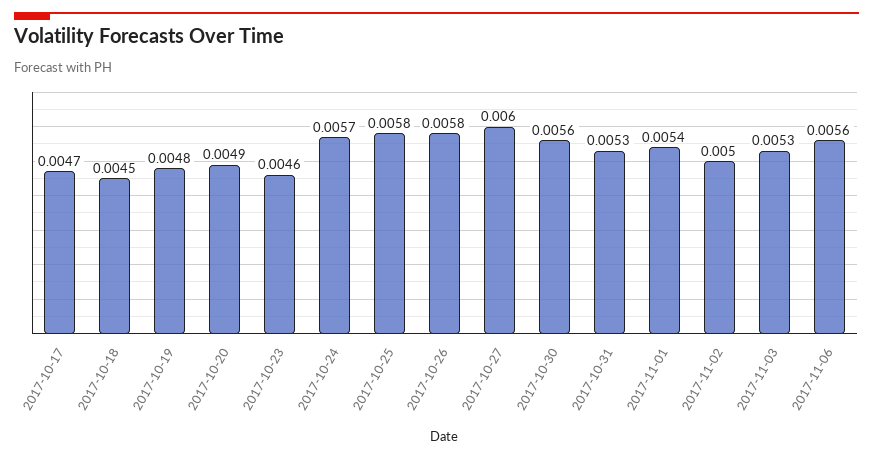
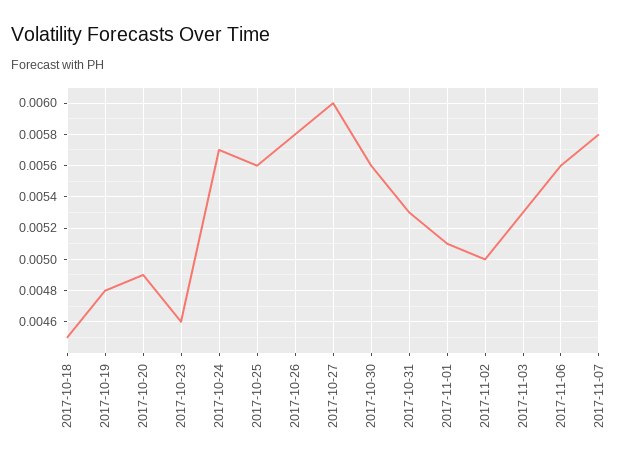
2017-10-17: 0.0047 -> none
2017-10-25: 0.0058 -> 0.0056
2017-11-01: 0.0054 -> 0.0051
2017-11-07: none -> 0.0058

